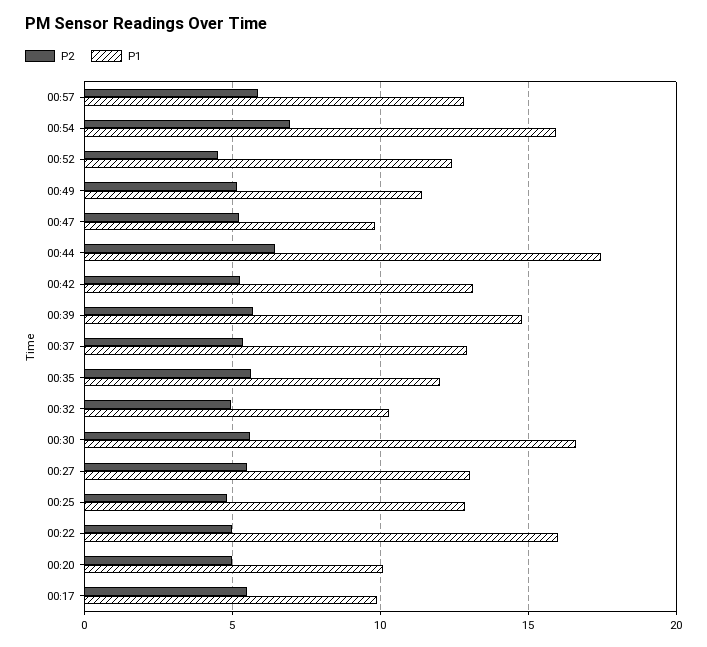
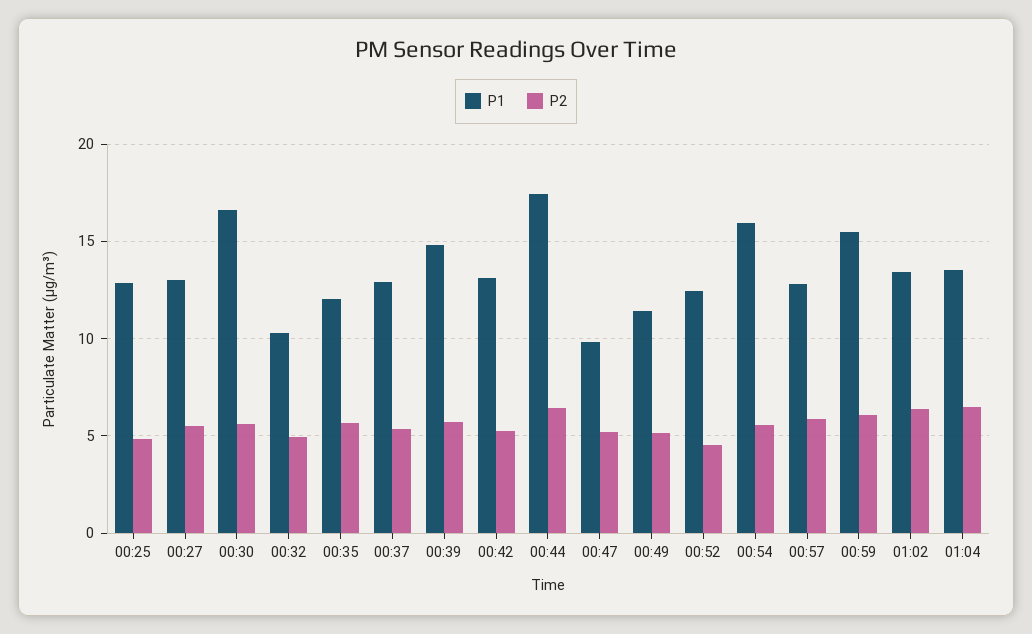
P2, 00:54: 7 -> 5.5
P2, 00:22: 5 -> none
P1, 00:22: 16 -> none
P2, 00:20: 5 -> none
P1, 00:20: 10 -> none
P2, 00:17: 5.5 -> none
P1, 00:17: 10 -> none
P1, 00:59: none -> 15.5
P2, 00:59: none -> 6
P1, 01:02: none -> 13.5
P2, 01:02: none -> 6.5
P1, 01:04: none -> 13.5
P2, 01:04: none -> 6.5

